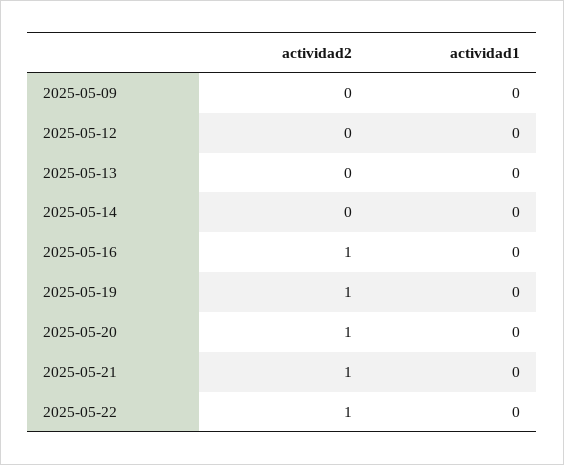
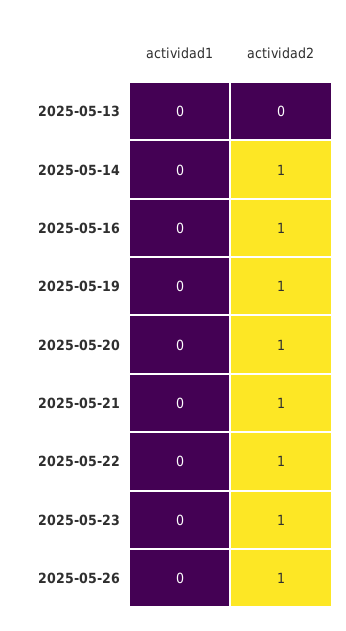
actividad2, 2025-05-09: 0 -> none
actividad1, 2025-05-09: 0 -> none
actividad2, 2025-05-12: 0 -> none
actividad1, 2025-05-12: 0 -> none
actividad2, 2025-05-14: 0 -> 1
actividad1, 2025-05-23: none -> 0
actividad2, 2025-05-23: none -> 1
actividad1, 2025-05-26: none -> 0
actividad2, 2025-05-26: none -> 1

